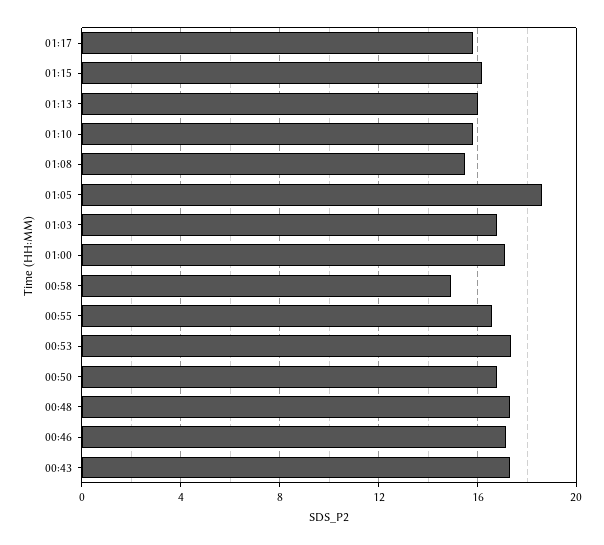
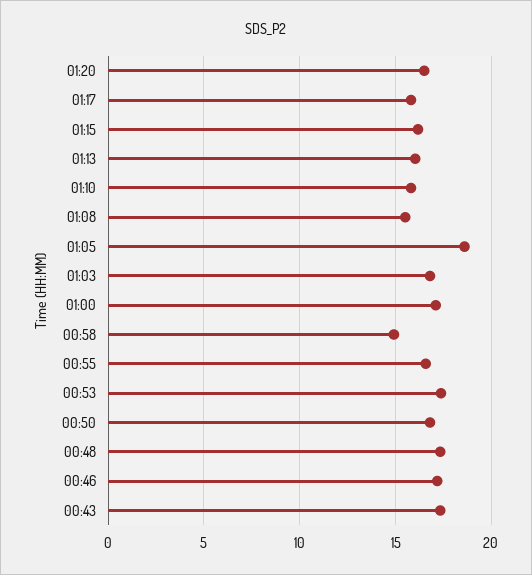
01:20: none -> 16.5

